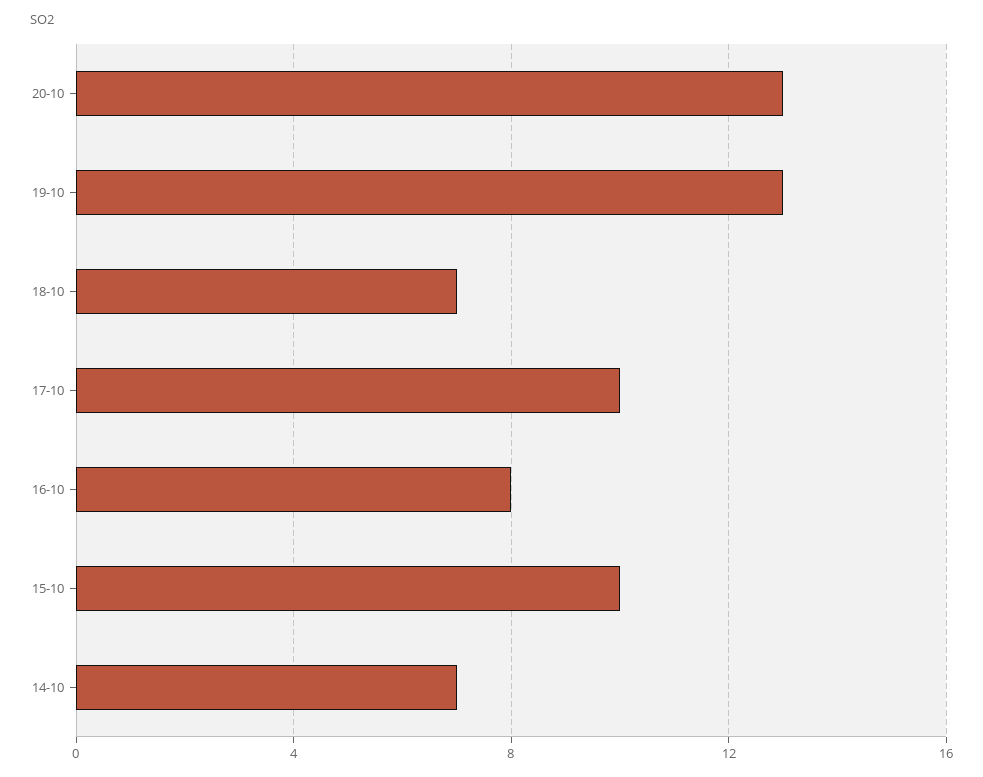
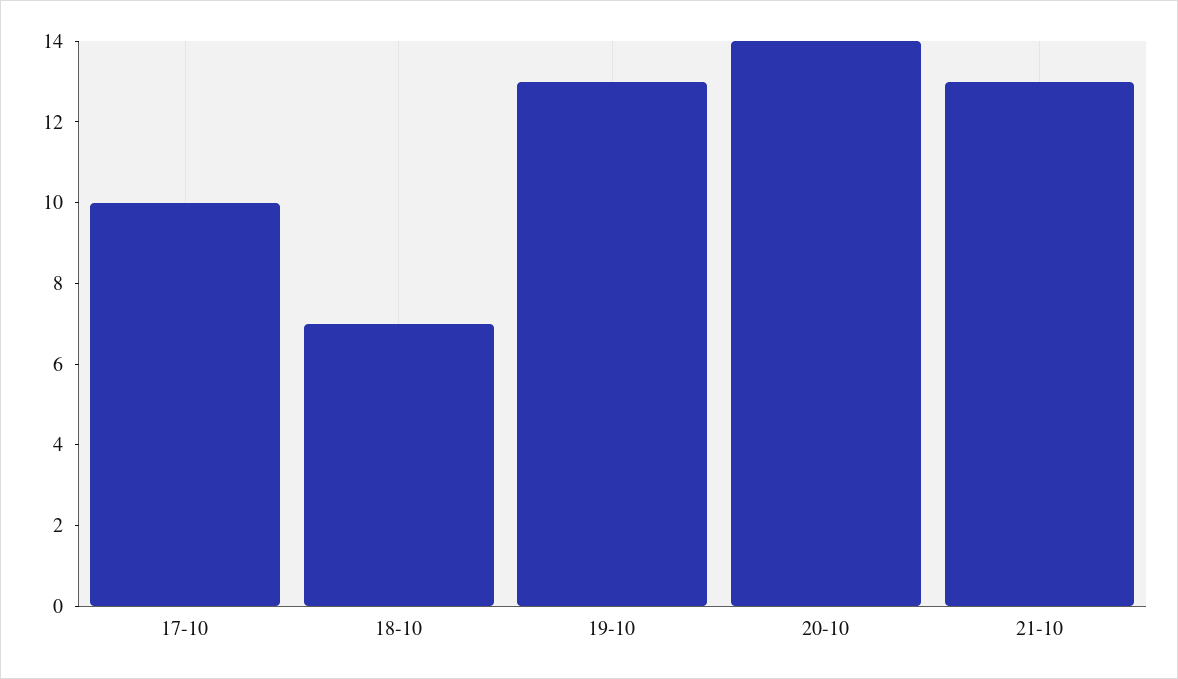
20-10: 13 -> 14
16-10: 8 -> none
15-10: 10 -> none
14-10: 7 -> none
21-10: none -> 13

